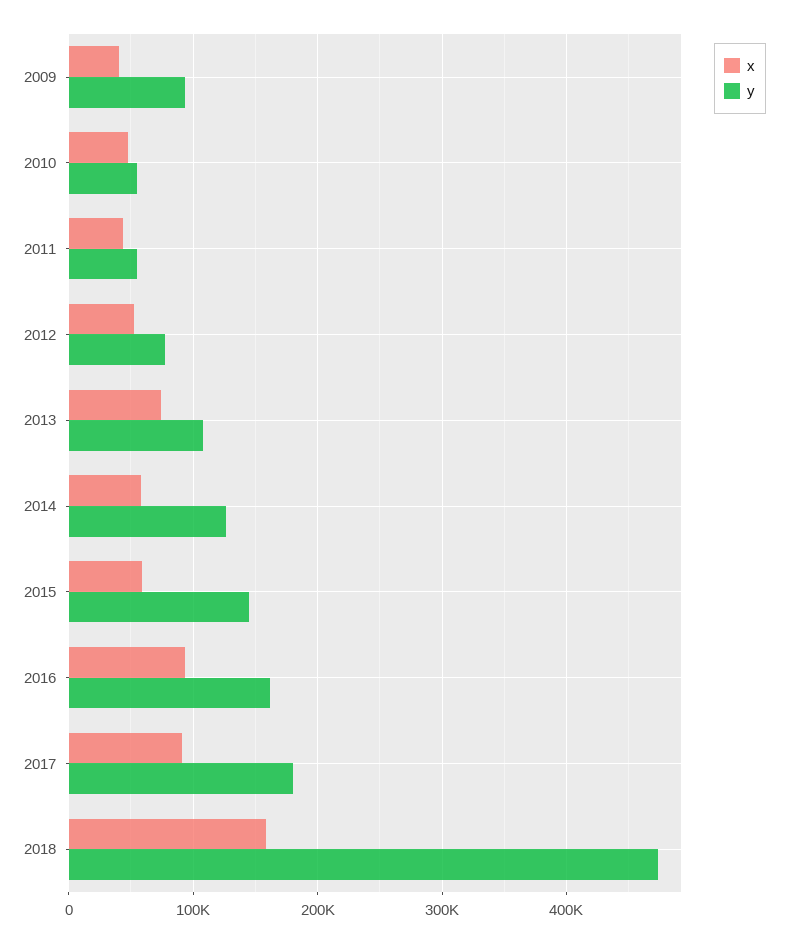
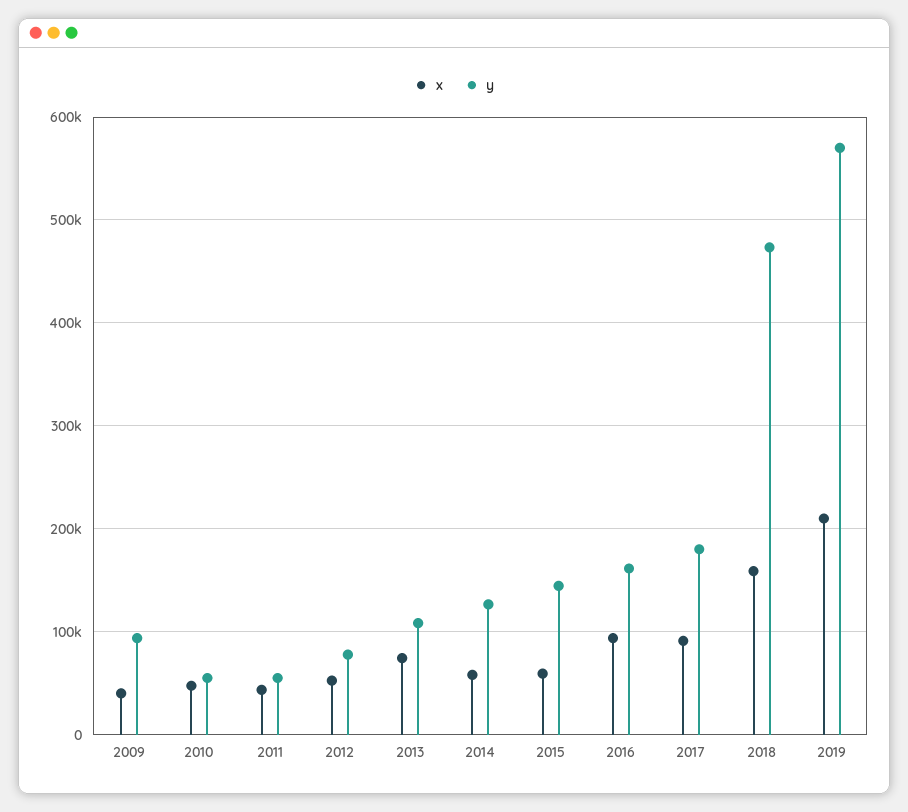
x, 2019: none -> 210000
y, 2019: none -> 570000

